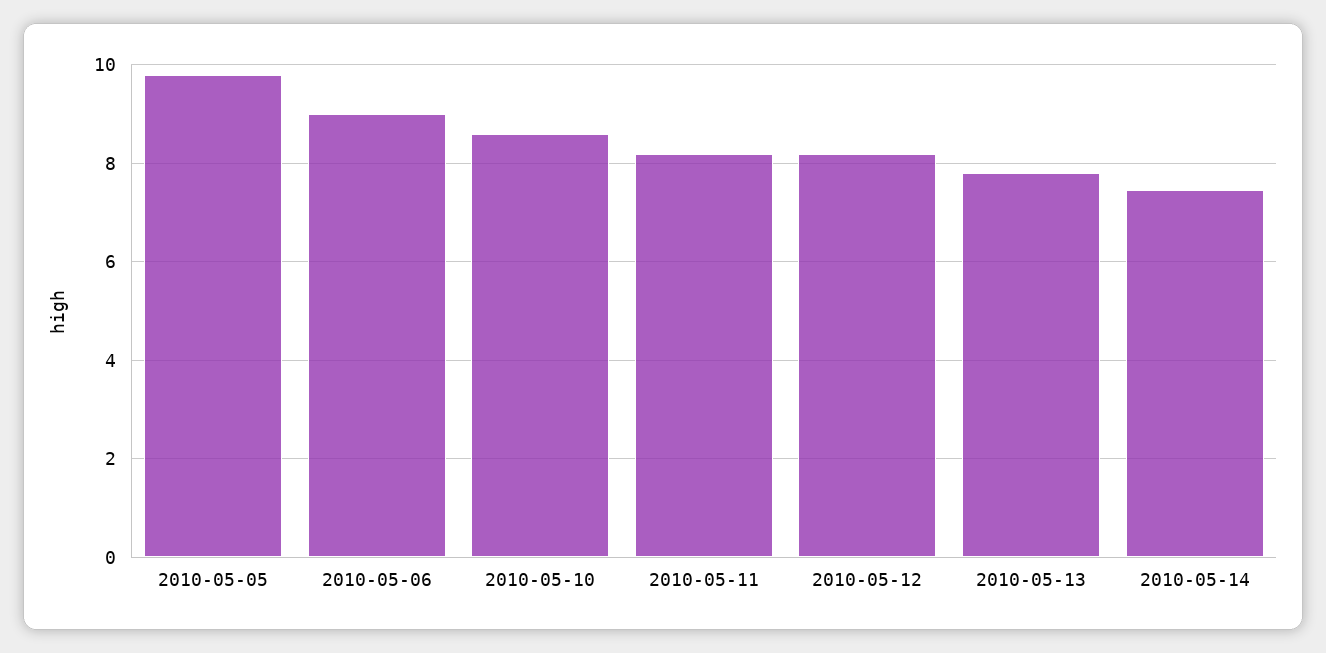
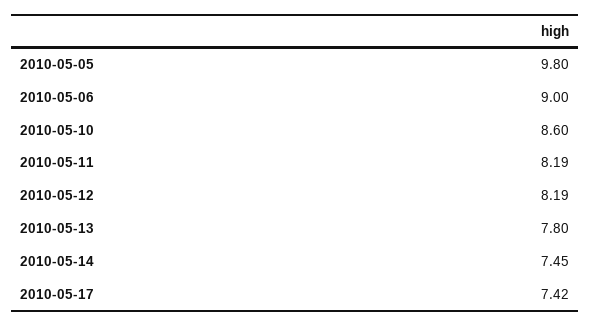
2010-05-17: none -> 7.42

